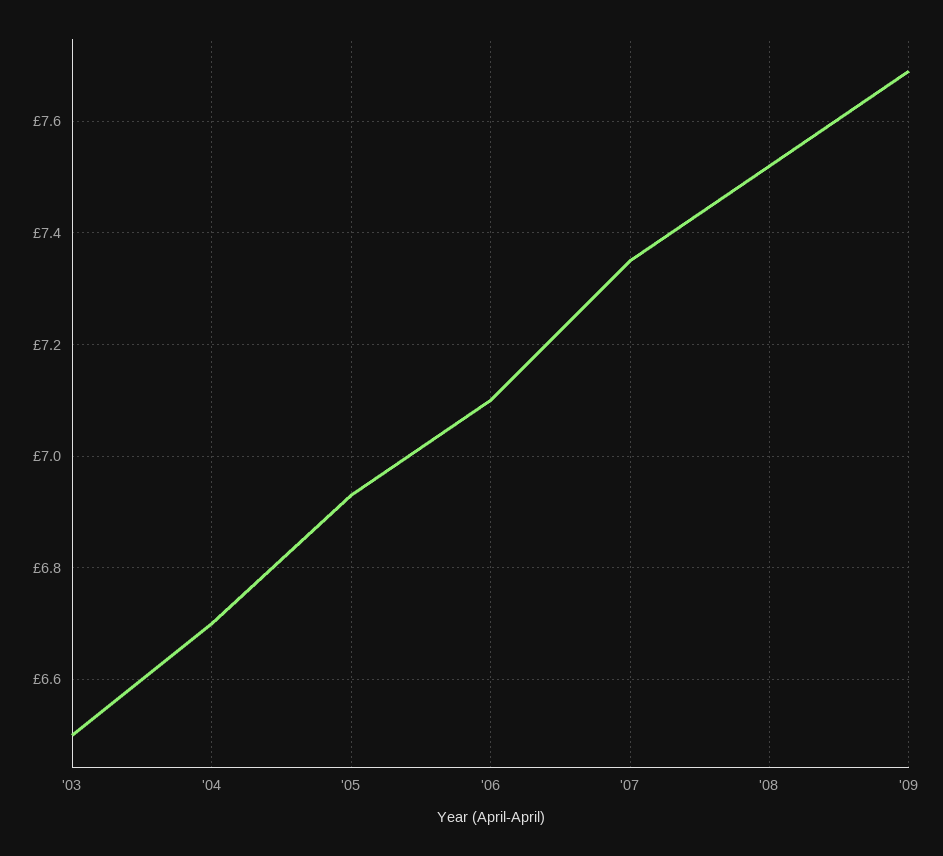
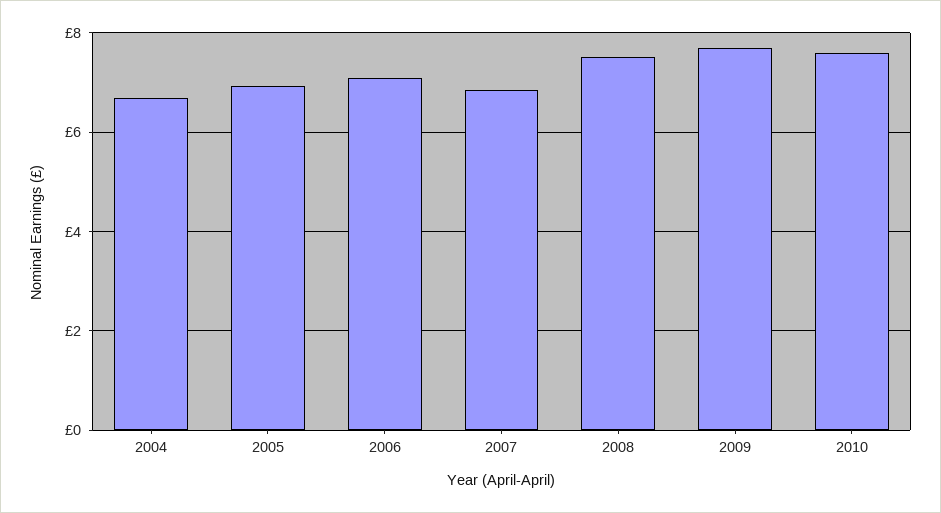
'03: 6.5 -> none
'07: 7.35 -> 6.8
2010: none -> 7.6

